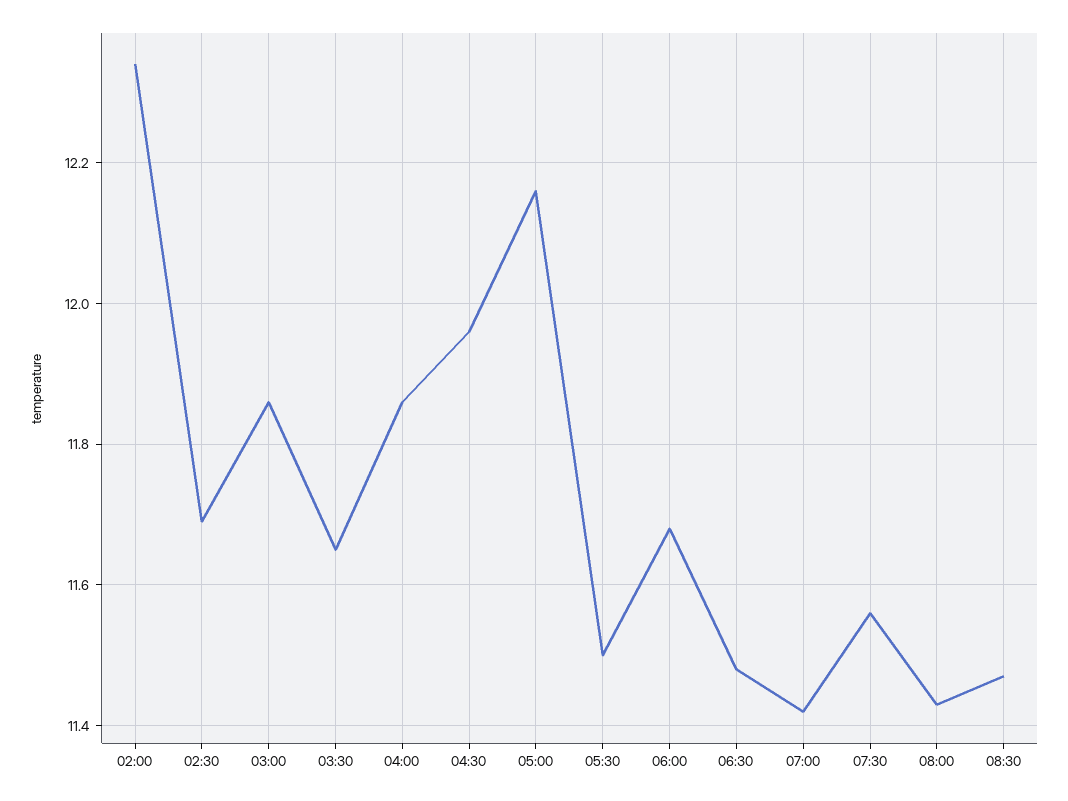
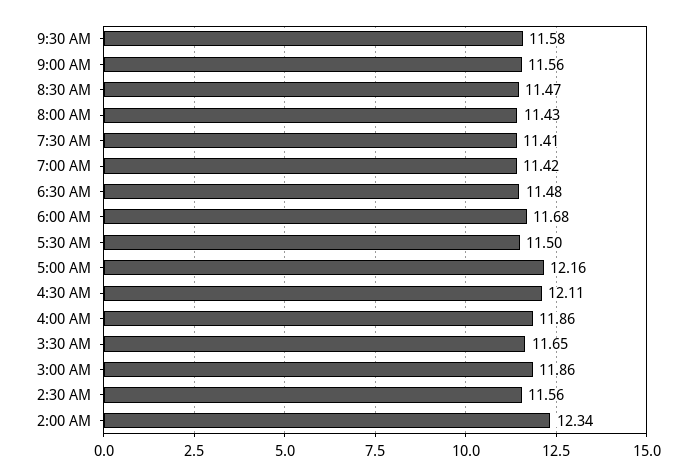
02:30: 11.7 -> 11.56
04:30: 11.95 -> 12.11
07:30: 11.55 -> 11.41
9:30 AM: none -> 11.58
9:00 AM: none -> 11.56

